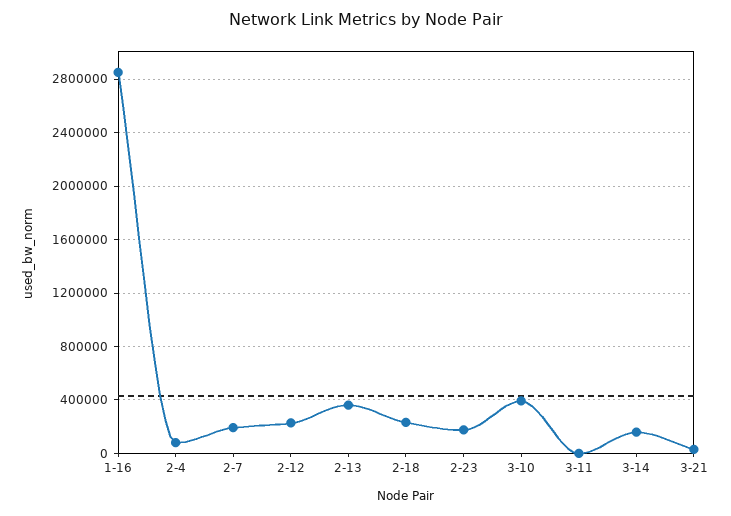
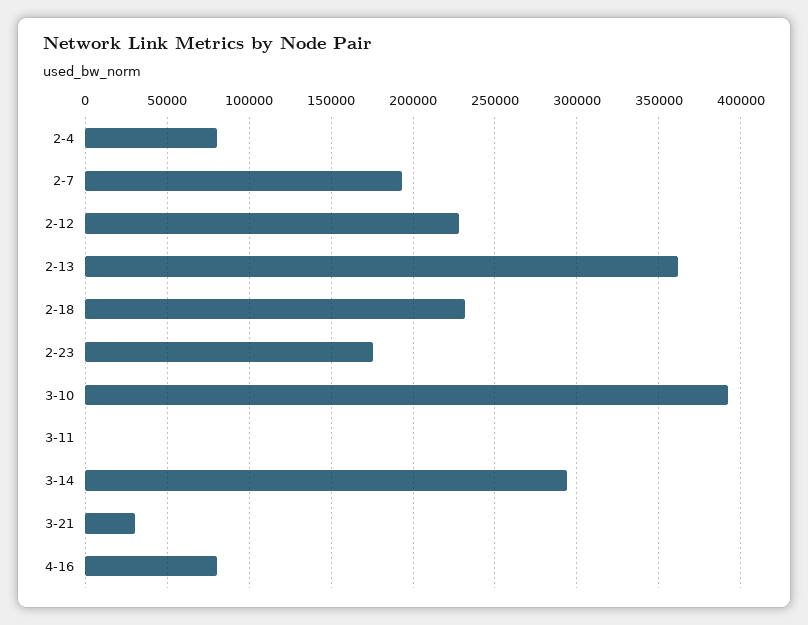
1-16: 2850000 -> none
3-14: 150000 -> 295000
4-16: none -> 80000

